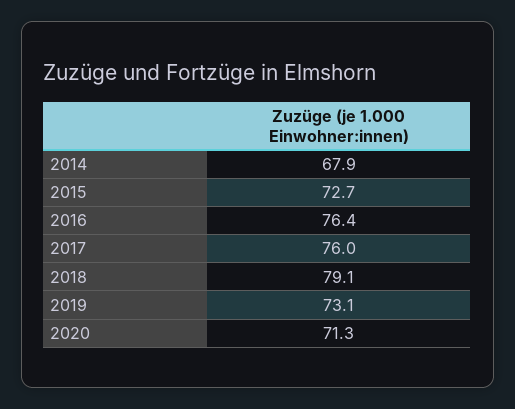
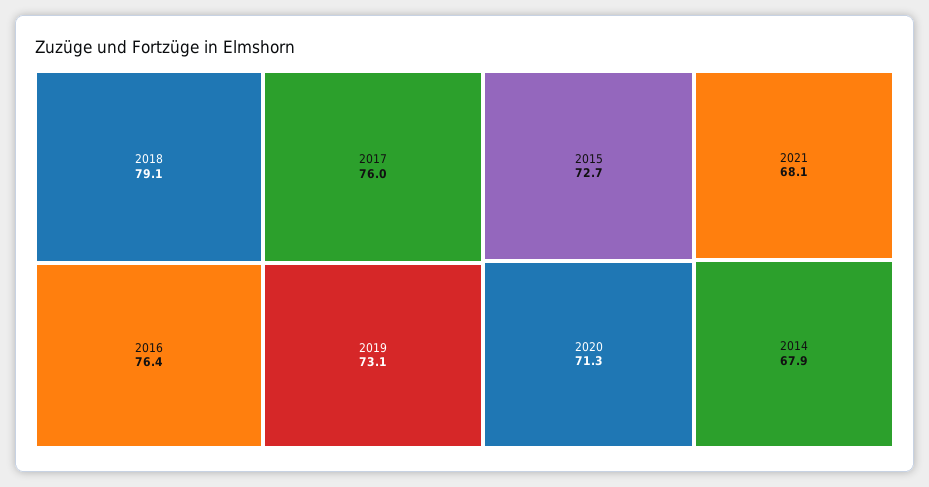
2021: none -> 68.1

